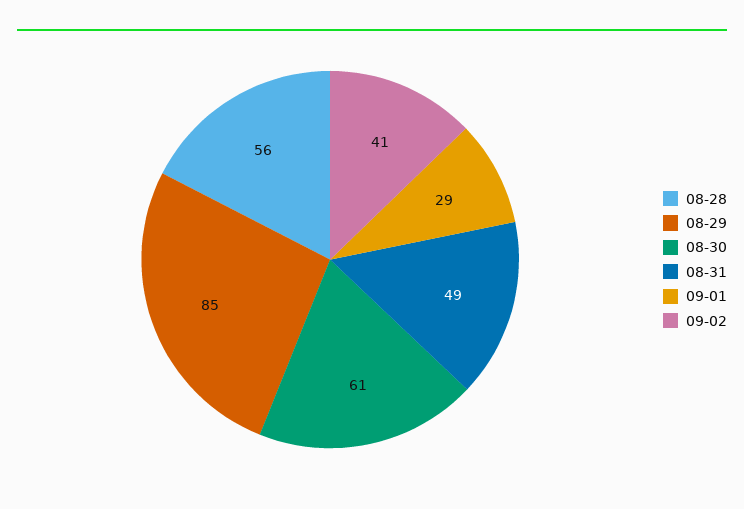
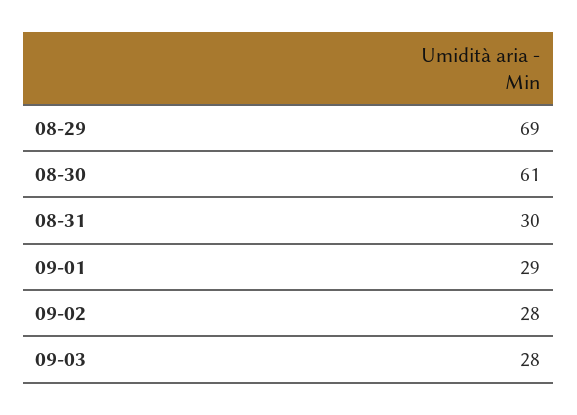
08-28: 56 -> none
08-29: 85 -> 69
08-31: 49 -> 30
09-02: 41 -> 28
09-03: none -> 28

